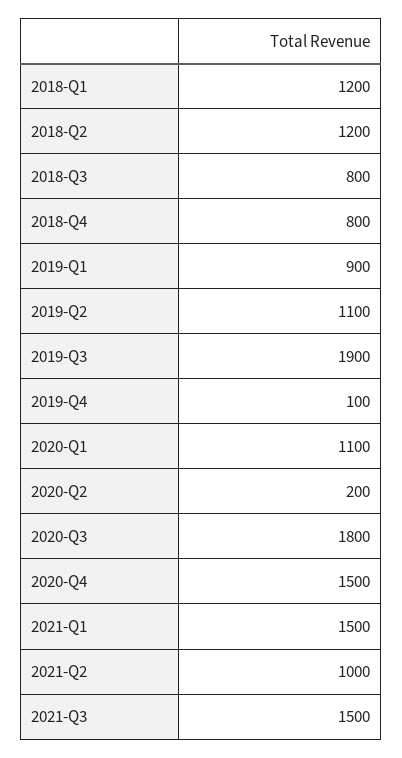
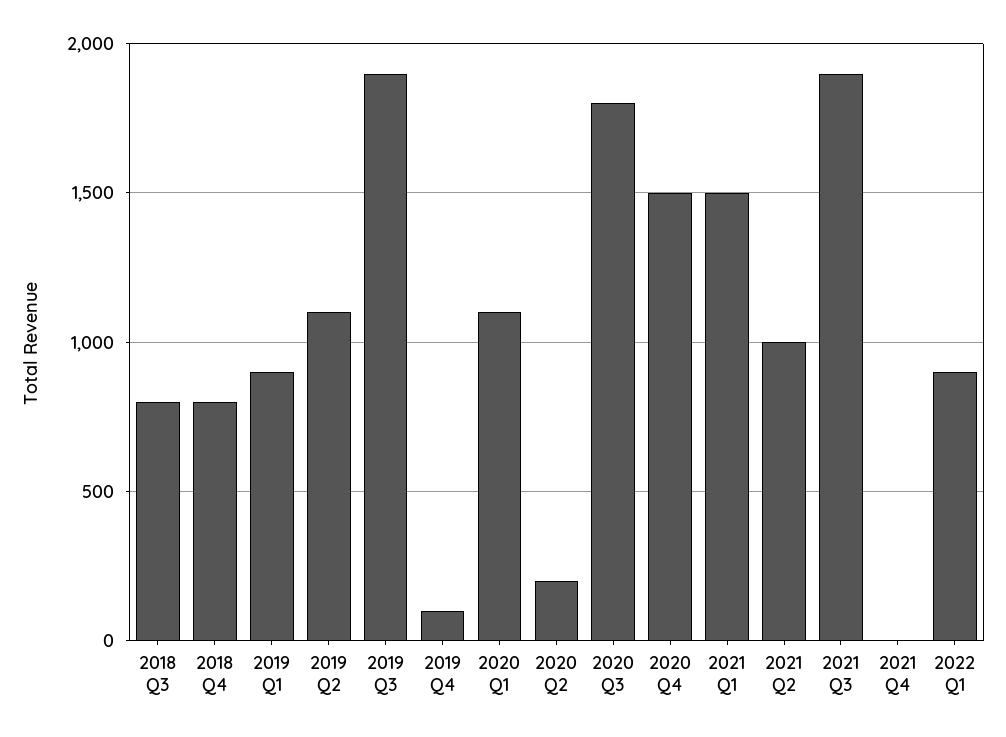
2018-Q1: 1200 -> none
2018-Q2: 1200 -> none
2021-Q3: 1500 -> 1900
2021 Q4: none -> 0
2022 Q1: none -> 900

